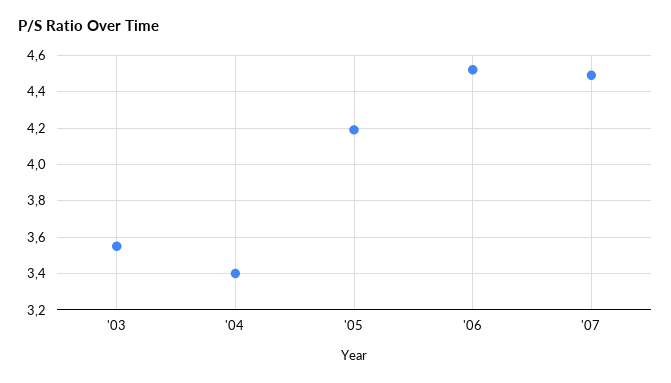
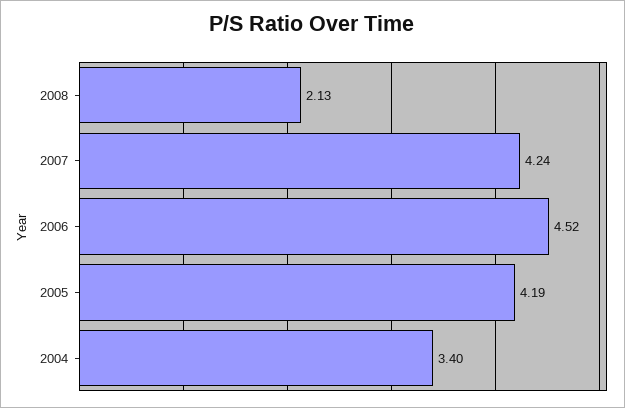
'03: 3.55 -> none
'07: 4.5 -> 4.24
2008: none -> 2.13

